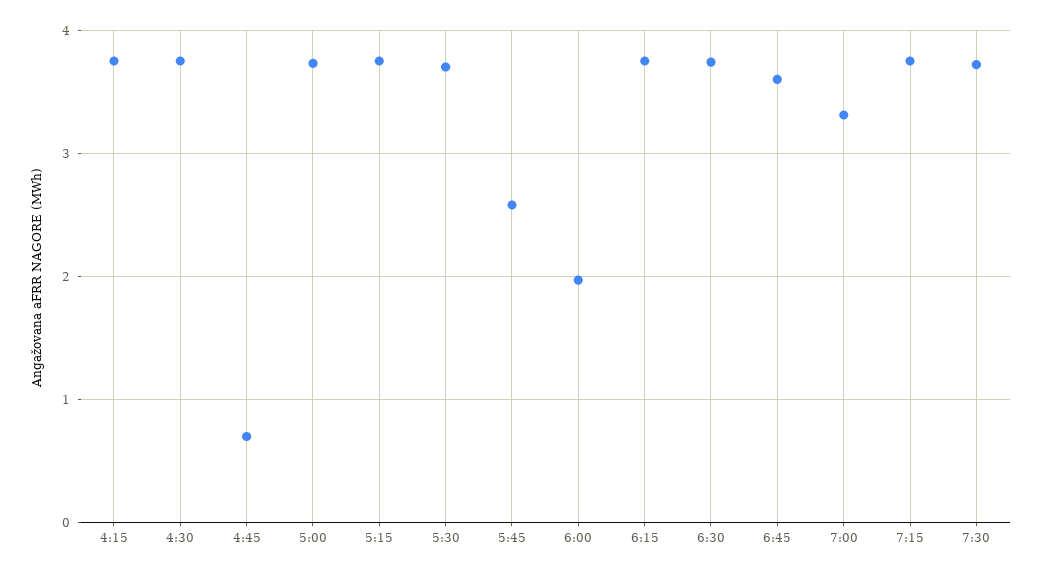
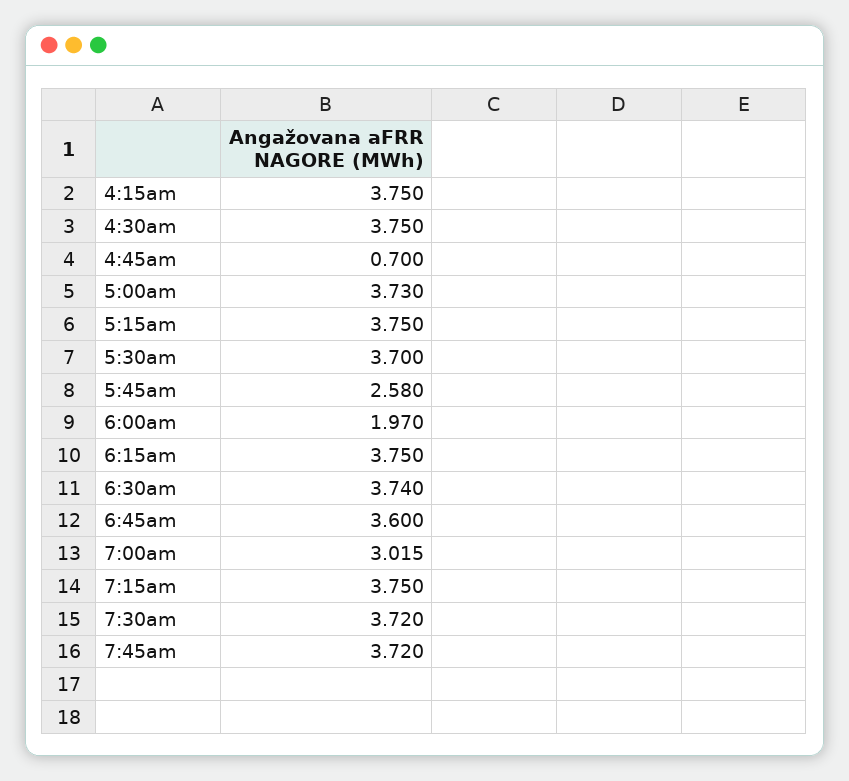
7:00: 3.3 -> 3.015
7:45am: none -> 3.72

